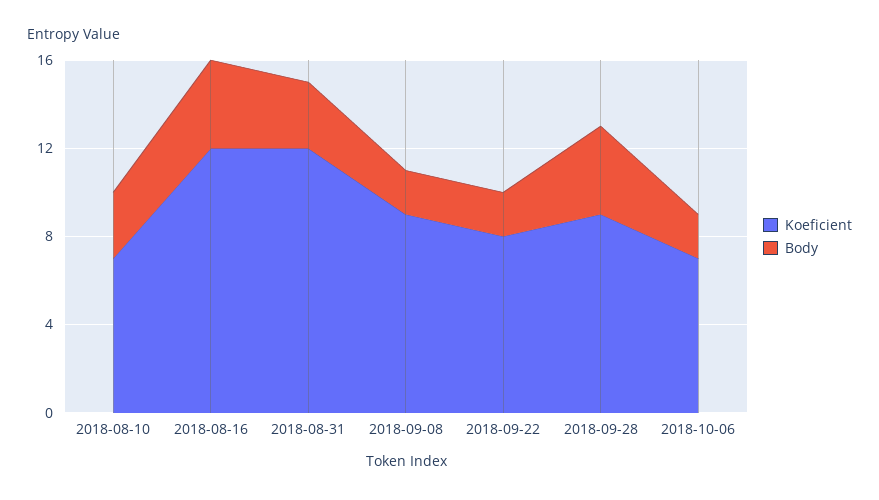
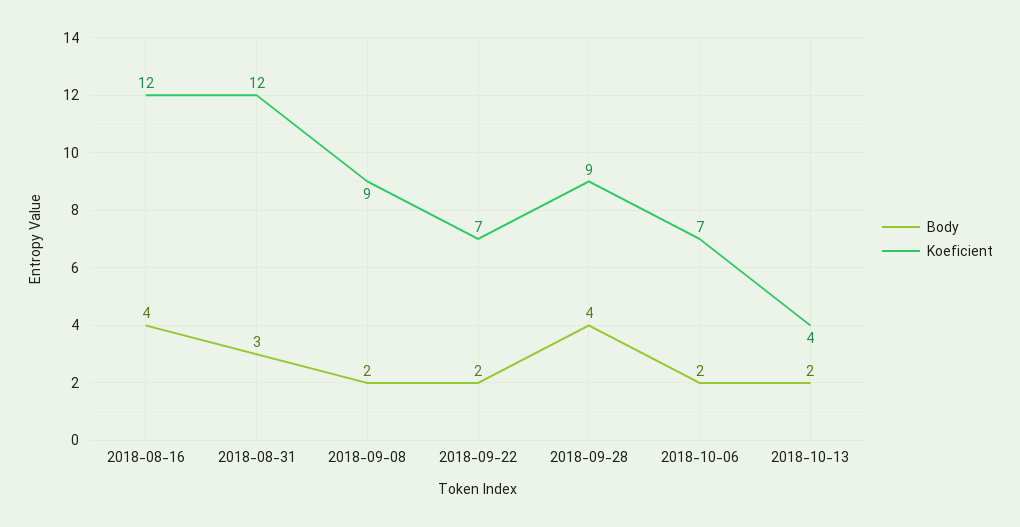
Koeficient, 2018-08-10: 7 -> none
Body, 2018-08-10: 3 -> none
Koeficient, 2018-09-22: 8 -> 7
Body, 2018-10-13: none -> 2
Koeficient, 2018-10-13: none -> 4

